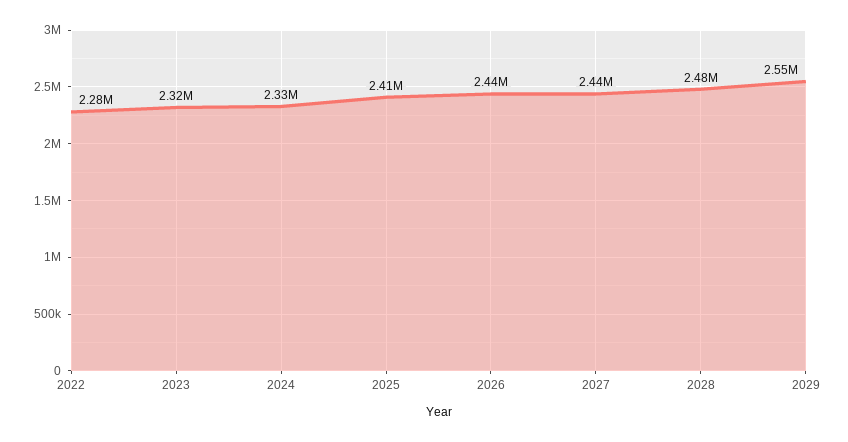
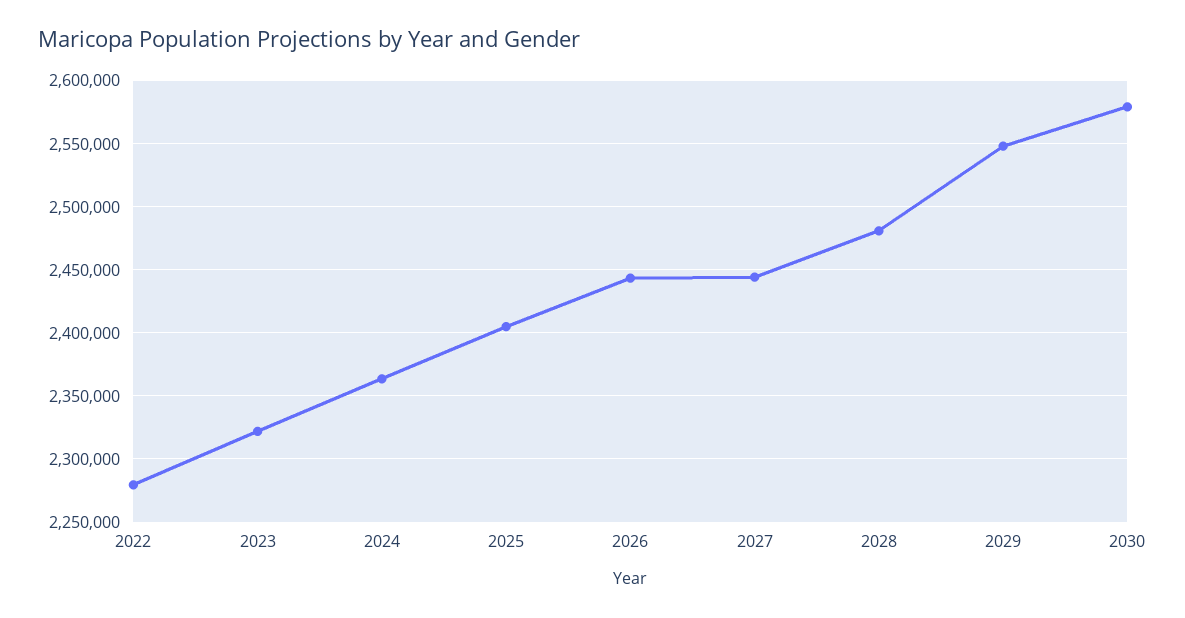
2024: 2330000 -> 2365000
2030: none -> 2580000

